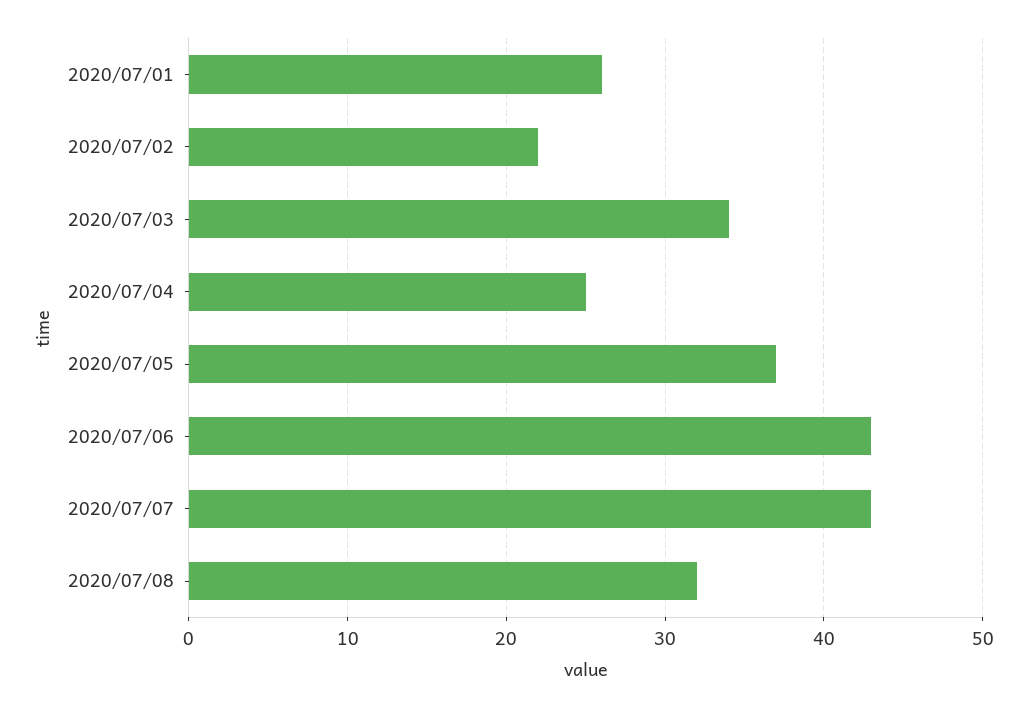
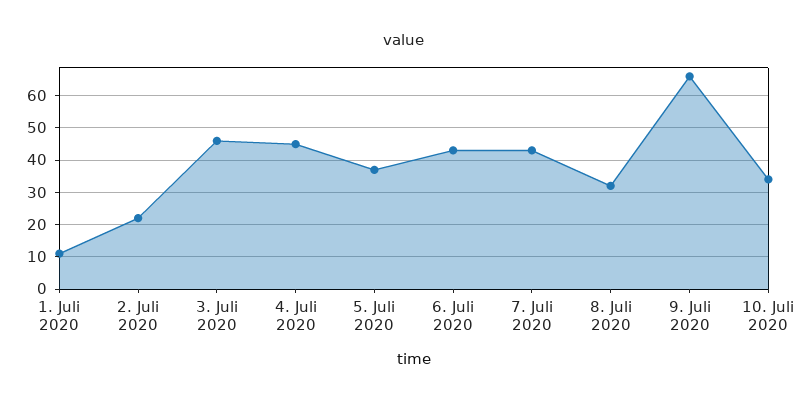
2020/07/01: 26 -> 10
2020/07/03: 34 -> 45
2020/07/04: 25 -> 45
9. Juli 2020: none -> 65
10. Juli 2020: none -> 35

